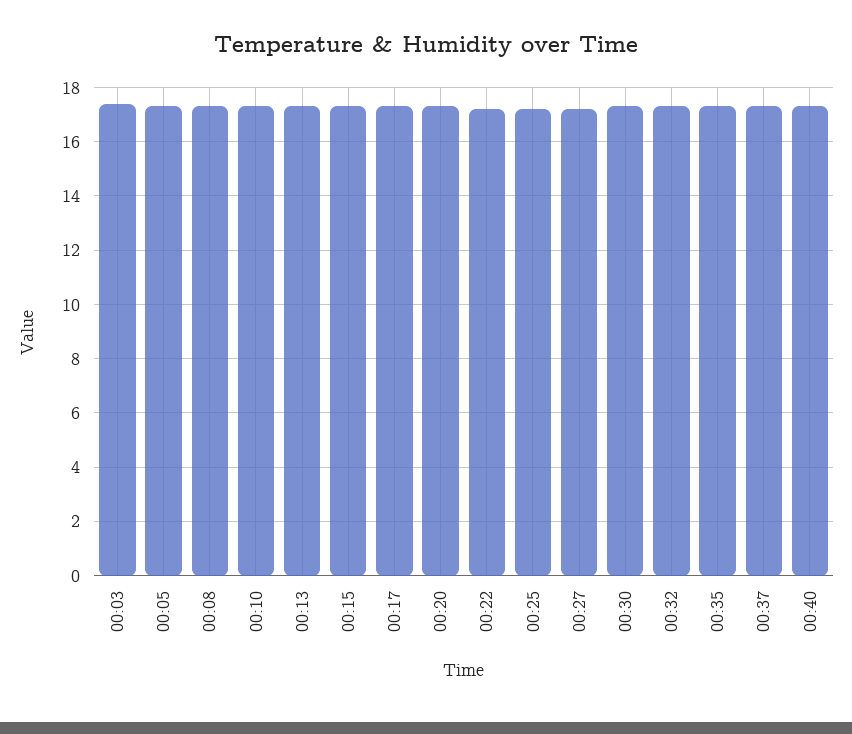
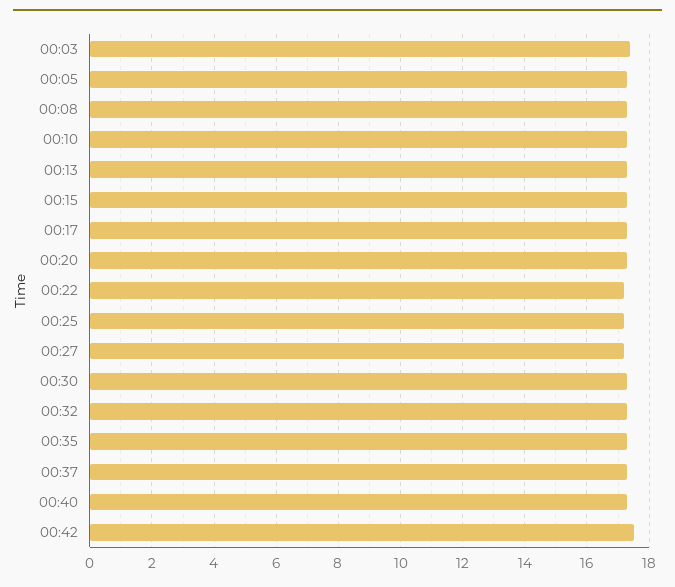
00:42: none -> 17.5

